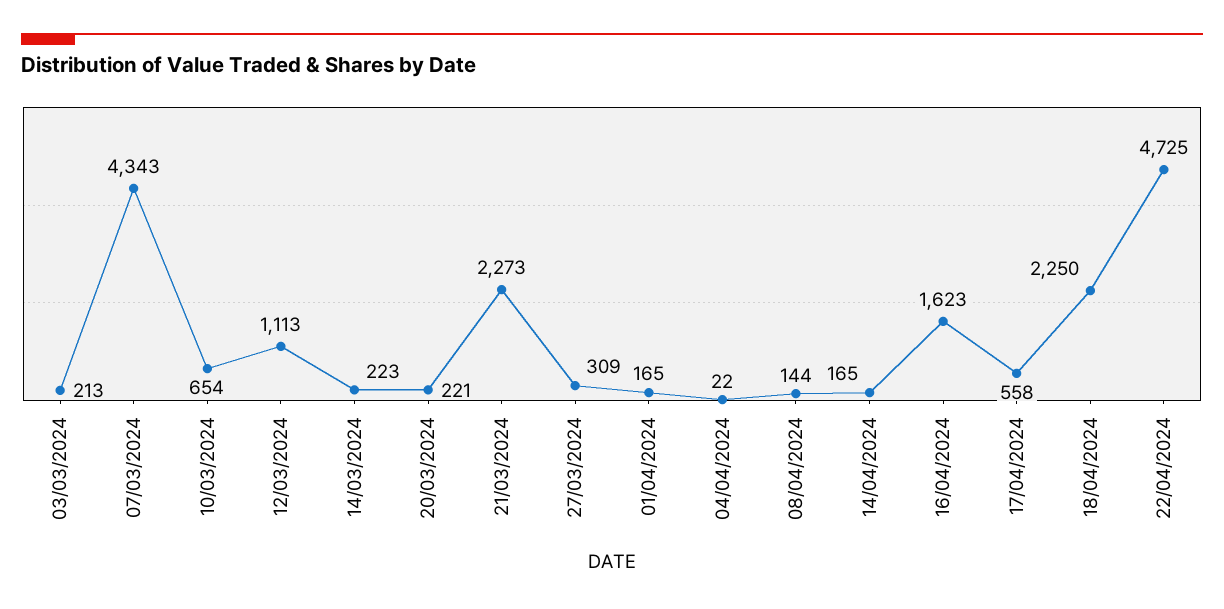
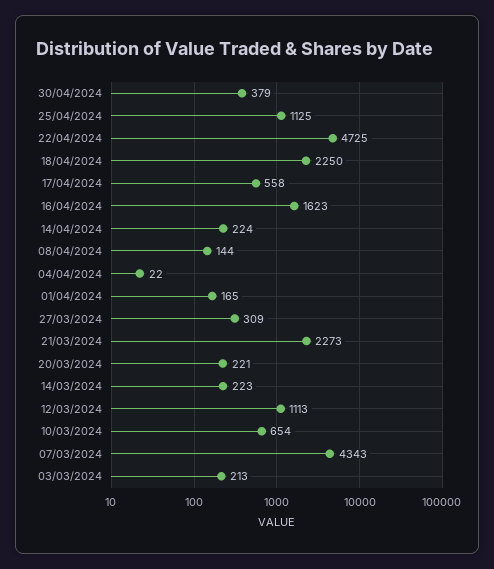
14/04/2024: 165 -> 224
30/04/2024: none -> 379
25/04/2024: none -> 1125

